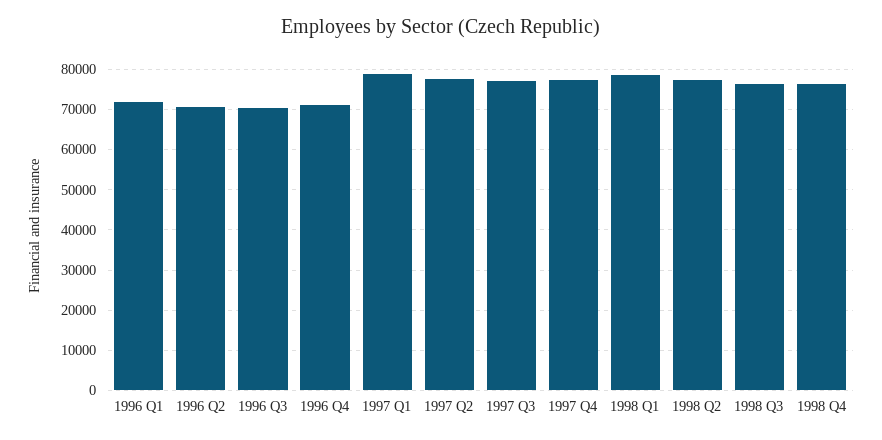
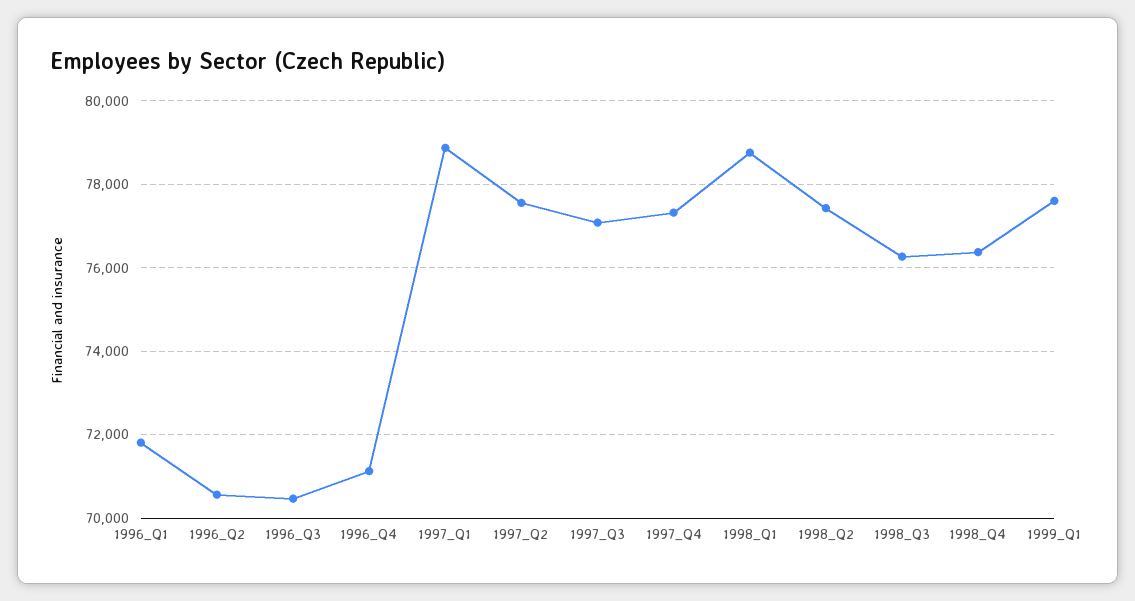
1999_Q1: none -> 77600

